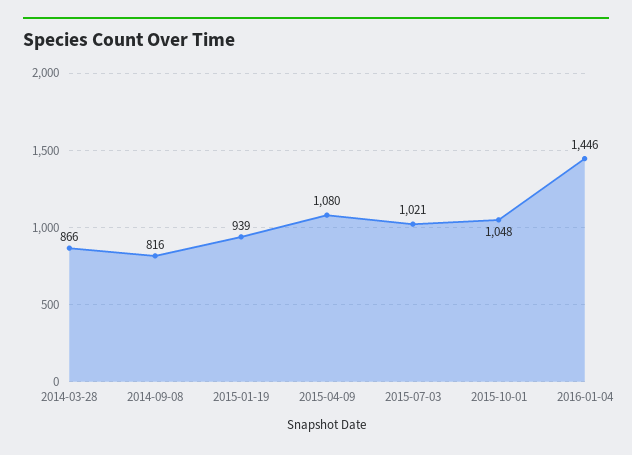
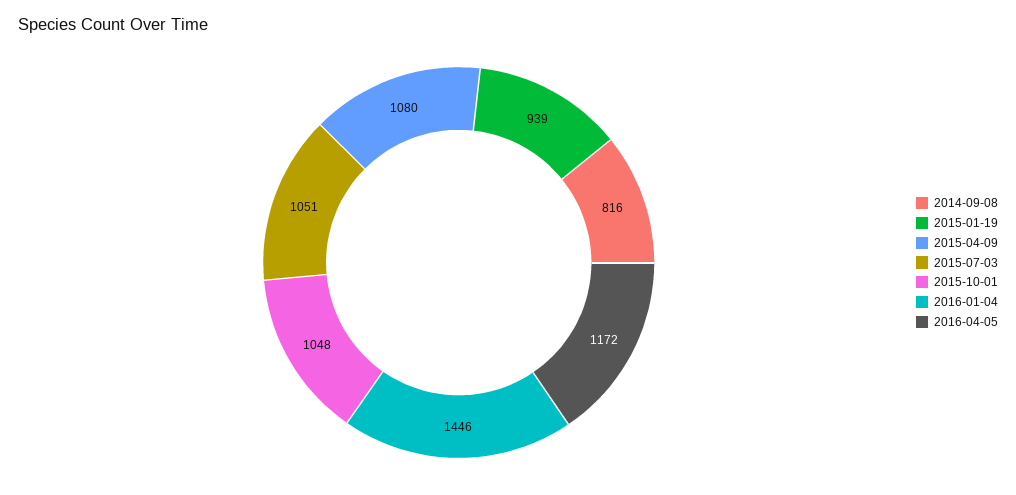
2014-03-28: 866 -> none
2015-07-03: 1021 -> 1051
2016-04-05: none -> 1172

